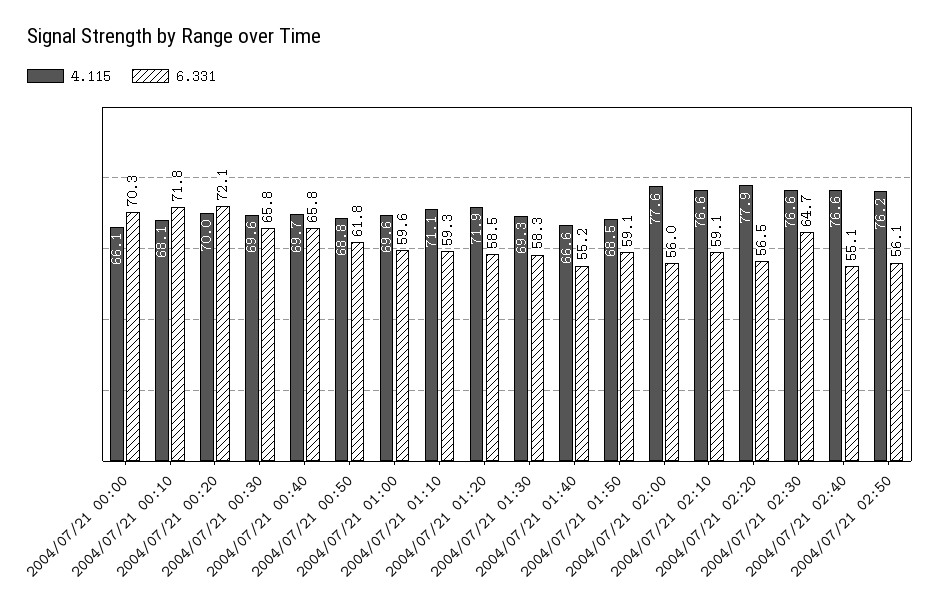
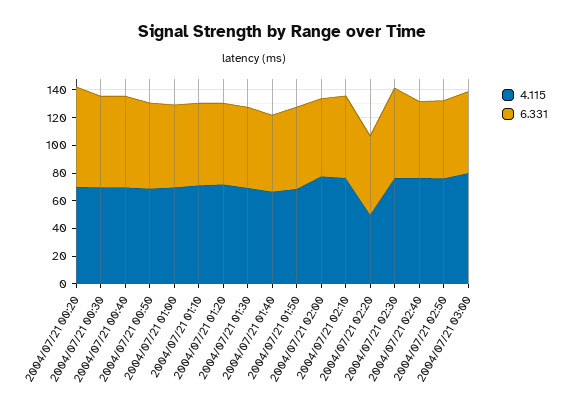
4.115, 2004/07/21 00:00: 66.1 -> none
6.331, 2004/07/21 00:00: 70.3 -> none
4.115, 2004/07/21 00:10: 68.1 -> none
6.331, 2004/07/21 00:10: 71.8 -> none
4.115, 2004/07/21 02:20: 77.9 -> 50
4.115, 2004/07/21 03:00: none -> 80
6.331, 2004/07/21 03:00: none -> 60

